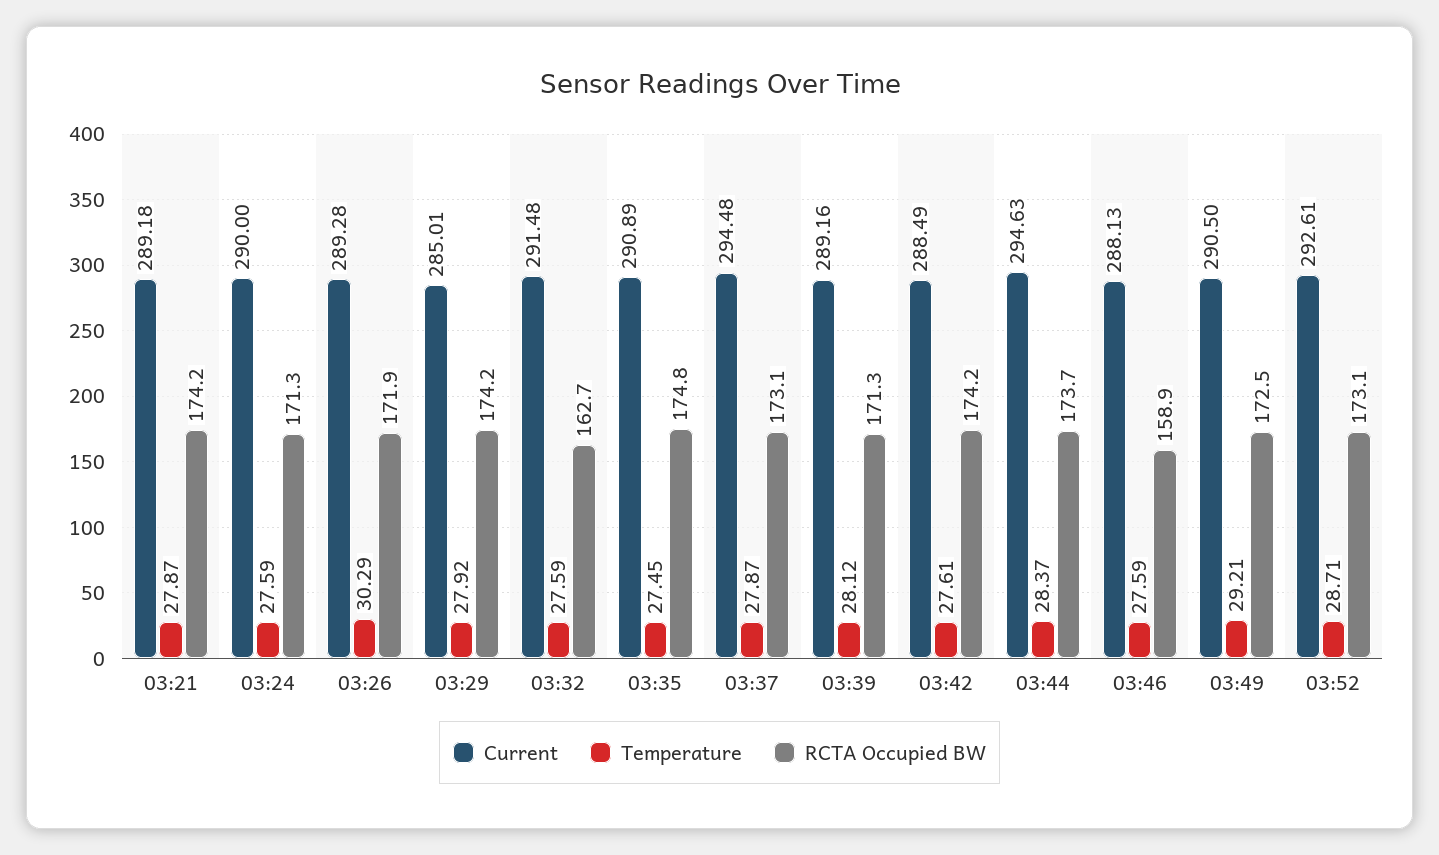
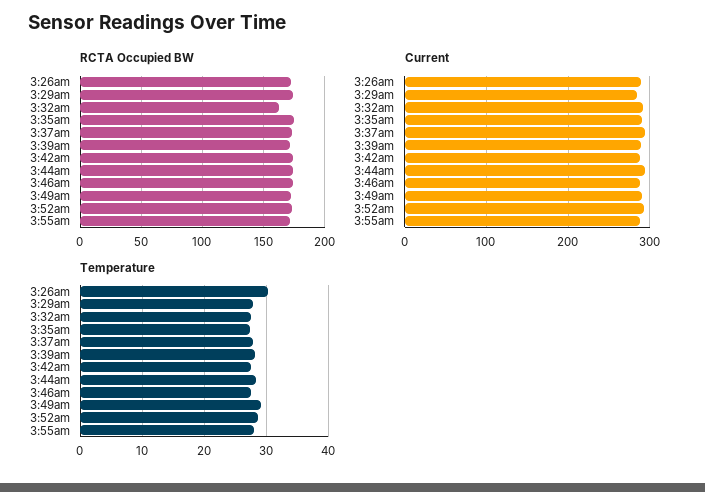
Current, 03:21: 289.18 -> none
Temperature, 03:21: 27.87 -> none
RCTA Occupied BW, 03:21: 174.2 -> none
Current, 03:24: 290 -> none
Temperature, 03:24: 27.59 -> none
RCTA Occupied BW, 03:24: 171.3 -> none
RCTA Occupied BW, 03:46: 158.9 -> 175
RCTA Occupied BW, 3:55am: none -> 170
Current, 3:55am: none -> 290
Temperature, 3:55am: none -> 28

